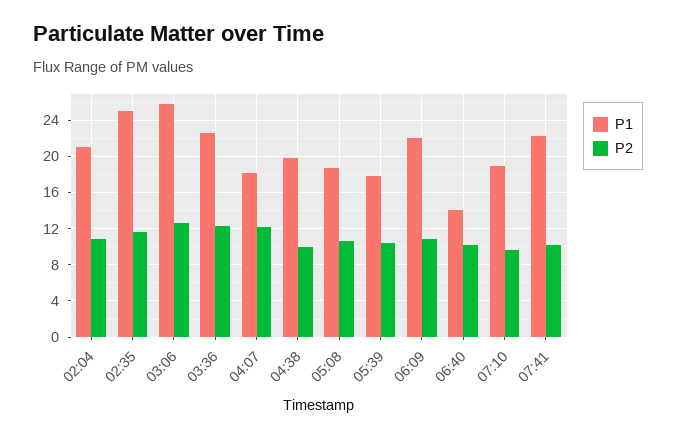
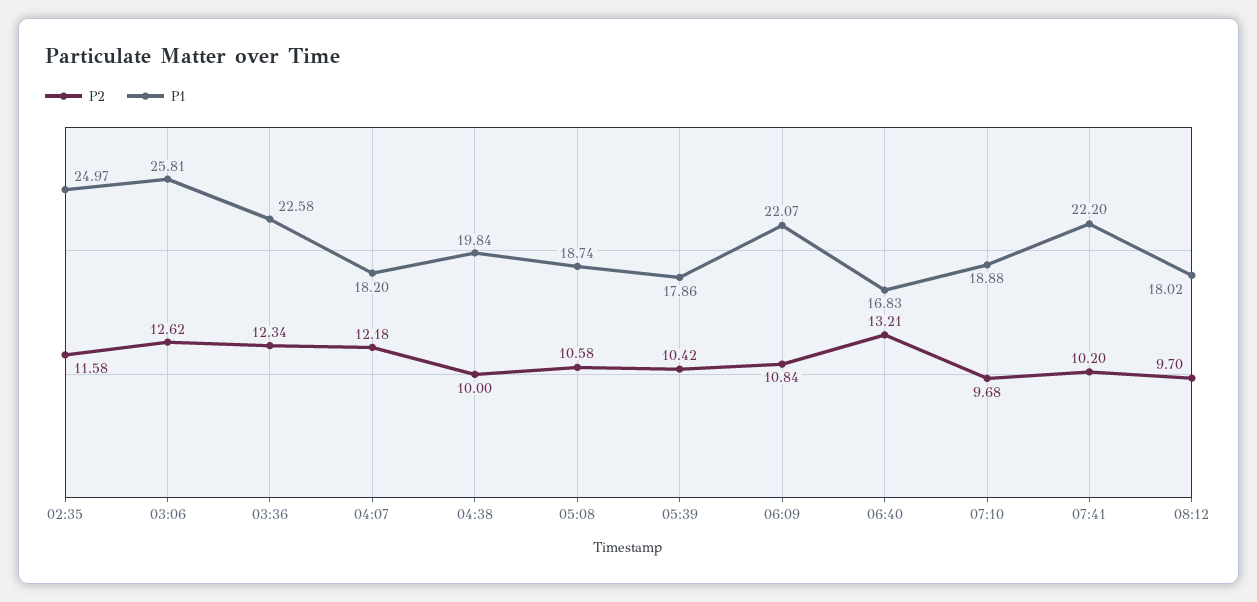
P1, 02:04: 21 -> none
P2, 02:04: 11 -> none
P1, 06:40: 14 -> 16.83
P2, 06:40: 10 -> 13.21
P2, 08:12: none -> 9.7
P1, 08:12: none -> 18.02

